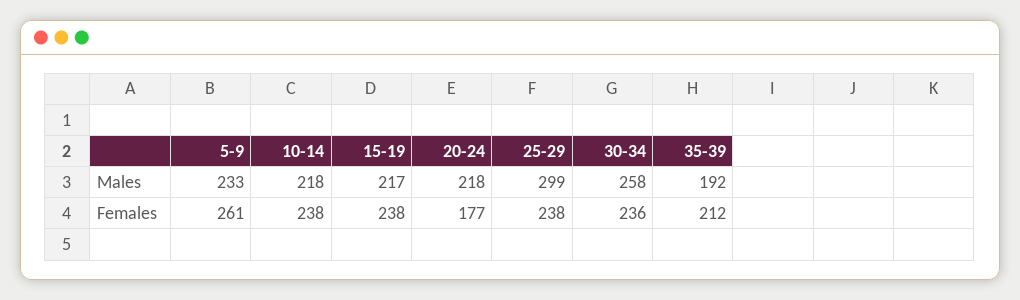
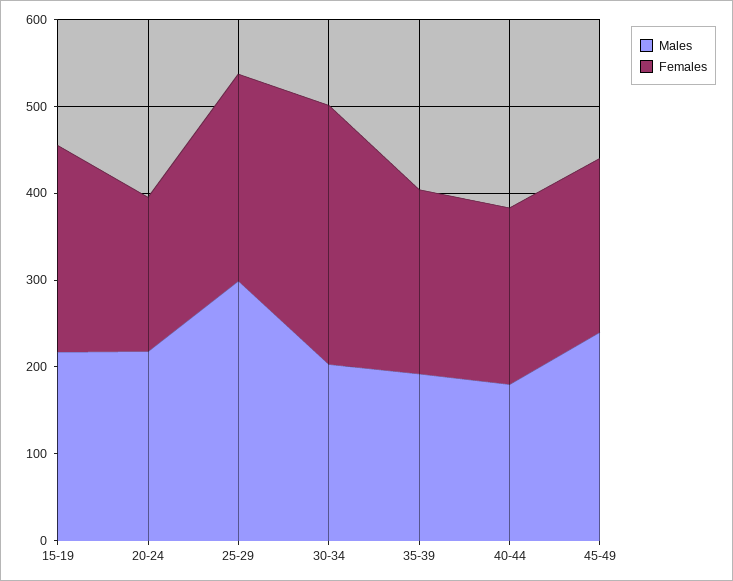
Males, 5-9: 233 -> none
Males, 10-14: 218 -> none
Males, 30-34: 258 -> 200
Females, 5-9: 261 -> none
Females, 10-14: 238 -> none
Females, 30-34: 236 -> 300
Males, 40-44: none -> 180
Females, 40-44: none -> 200
Males, 45-49: none -> 240
Females, 45-49: none -> 200

